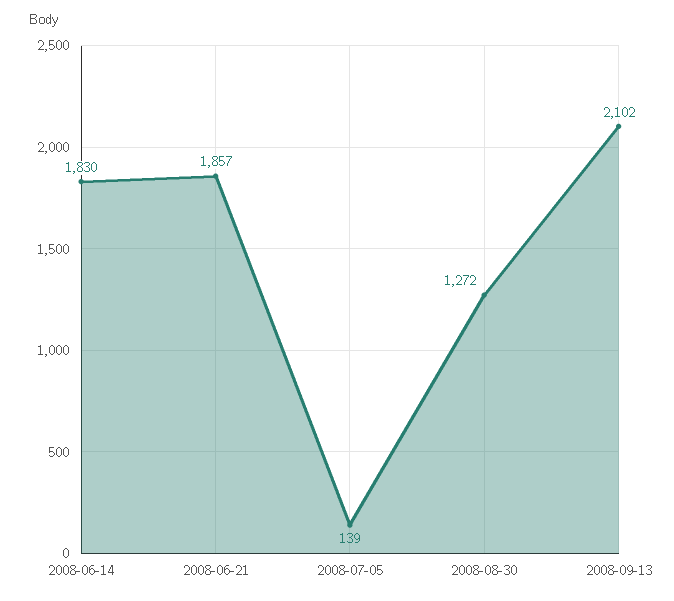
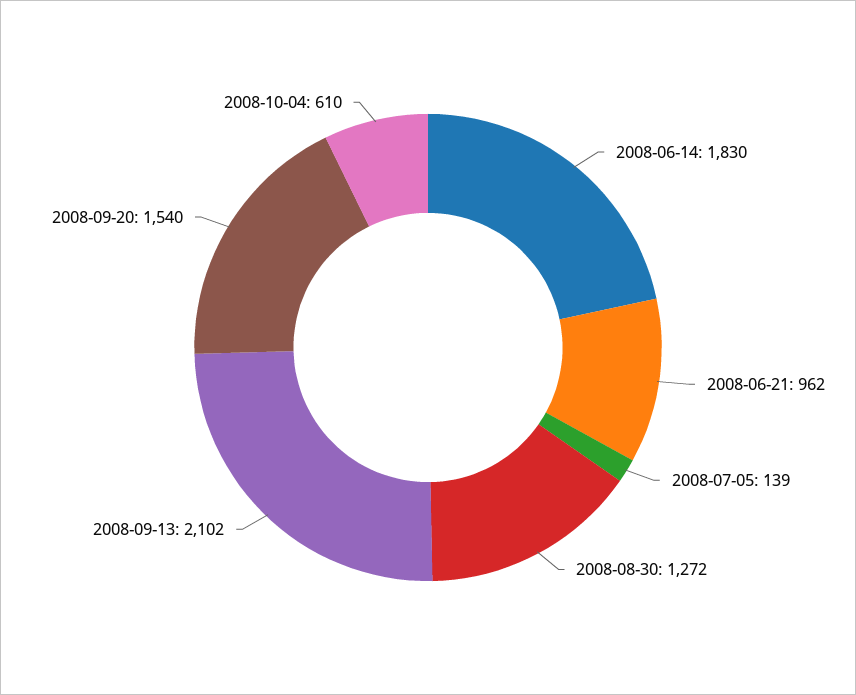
2008-06-21: 1857 -> 962
2008-09-20: none -> 1540
2008-10-04: none -> 610

